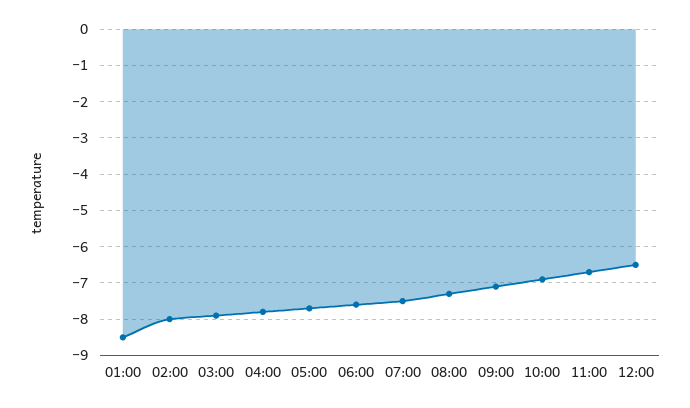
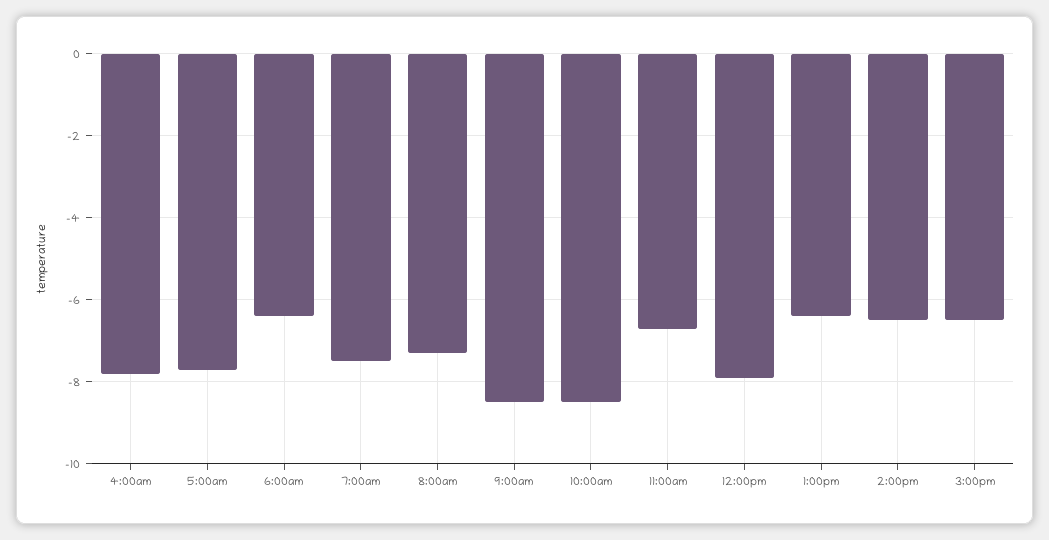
01:00: -8.5 -> none
02:00: -8 -> none
03:00: -8 -> none
06:00: -7.5 -> -6.5
09:00: -7 -> -8.5
10:00: -7 -> -8.5
12:00: -6.5 -> -8
1:00pm: none -> -6.5
2:00pm: none -> -6.5
3:00pm: none -> -6.5

